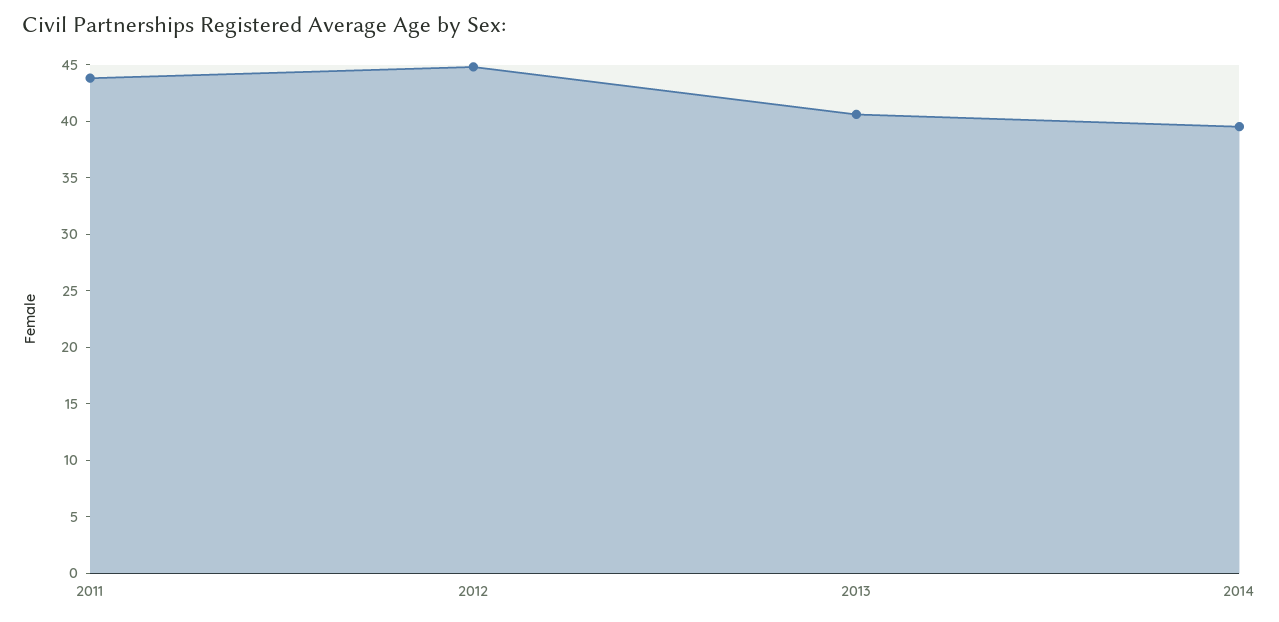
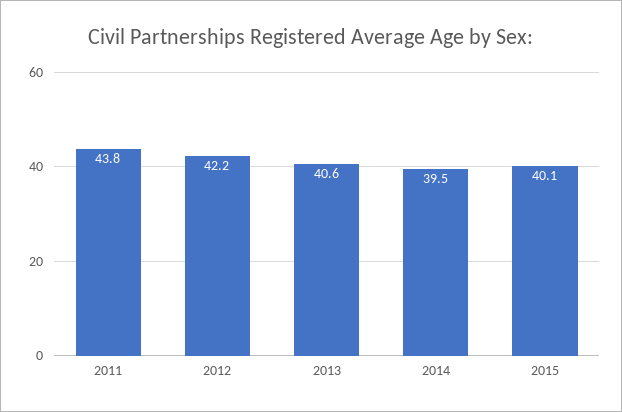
2012: 45 -> 42.2
2015: none -> 40.1

